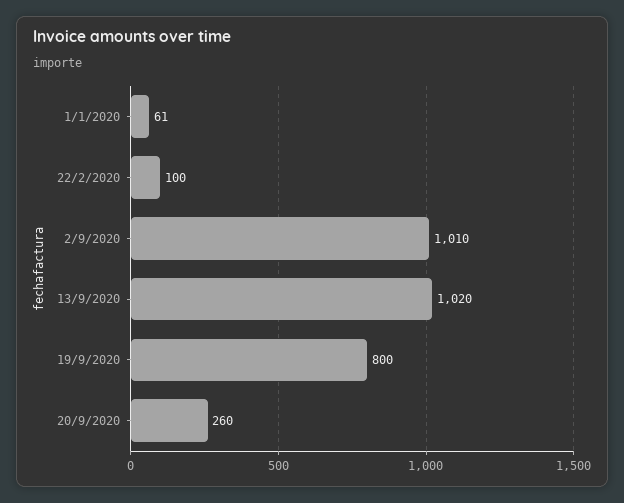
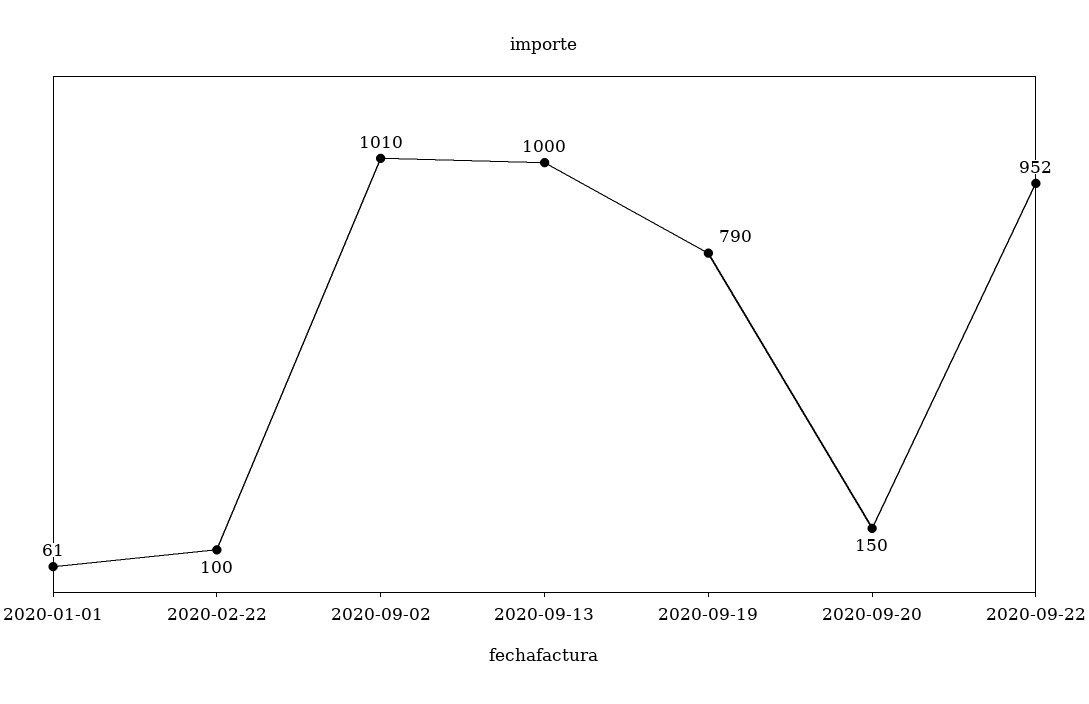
13/9/2020: 1020 -> 1000
19/9/2020: 800 -> 790
20/9/2020: 260 -> 150
2020-09-22: none -> 952

